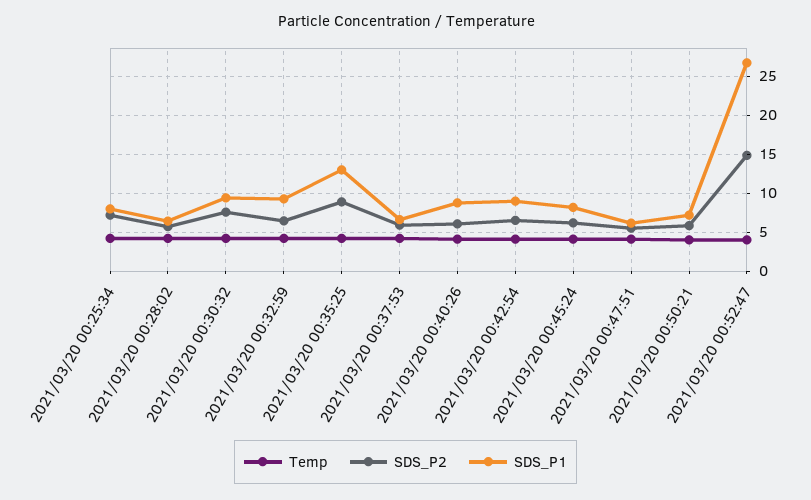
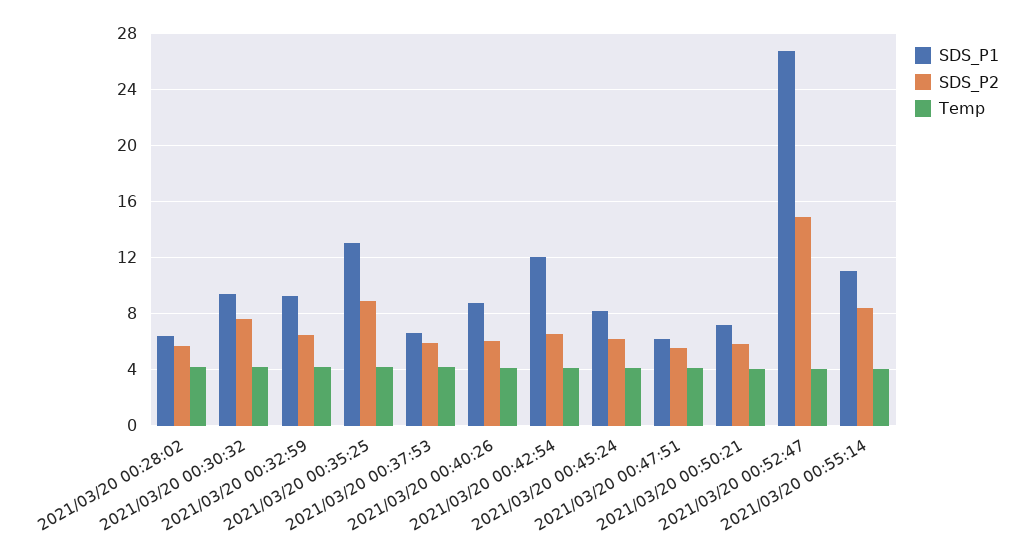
Temp, 2021/03/20 00:25:34: 4 -> none
SDS_P2, 2021/03/20 00:25:34: 7 -> none
SDS_P1, 2021/03/20 00:25:34: 8 -> none
SDS_P1, 2021/03/20 00:42:54: 9 -> 12
SDS_P1, 2021/03/20 00:55:14: none -> 11
SDS_P2, 2021/03/20 00:55:14: none -> 8.5
Temp, 2021/03/20 00:55:14: none -> 4

